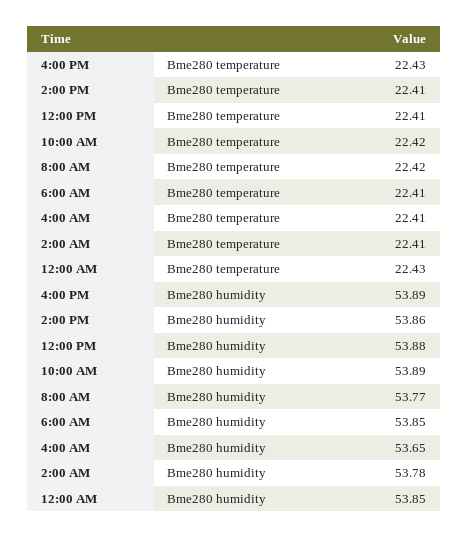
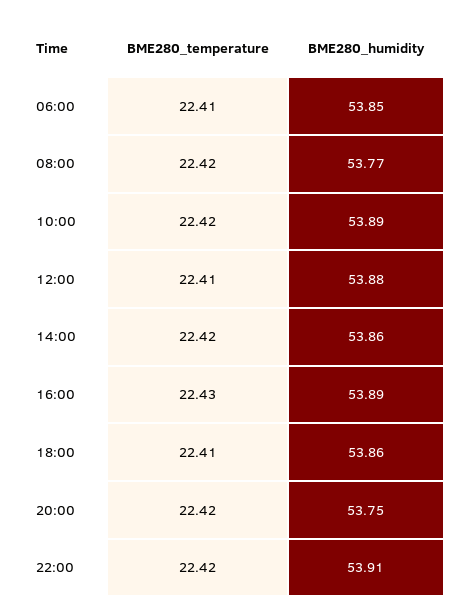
2:00 PM, Bme280 temperature: 22.41 -> 22.42
4:00 AM, Bme280 temperature: 22.41 -> none
2:00 AM, Bme280 temperature: 22.41 -> none
12:00 AM, Bme280 temperature: 22.43 -> none
4:00 AM, Bme280 humidity: 53.65 -> none
2:00 AM, Bme280 humidity: 53.78 -> none
12:00 AM, Bme280 humidity: 53.85 -> none
18:00, Bme280 temperature: none -> 22.41
18:00, Bme280 humidity: none -> 53.86
20:00, Bme280 temperature: none -> 22.42
20:00, Bme280 humidity: none -> 53.75
22:00, Bme280 temperature: none -> 22.42
22:00, Bme280 humidity: none -> 53.91

